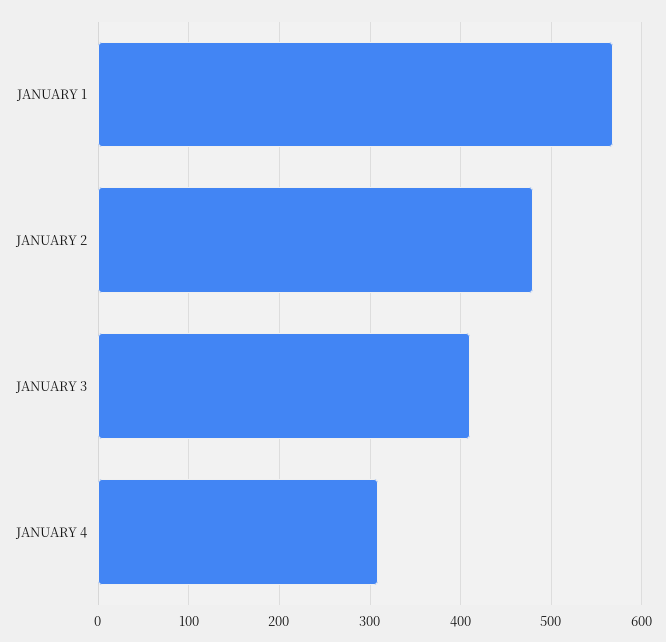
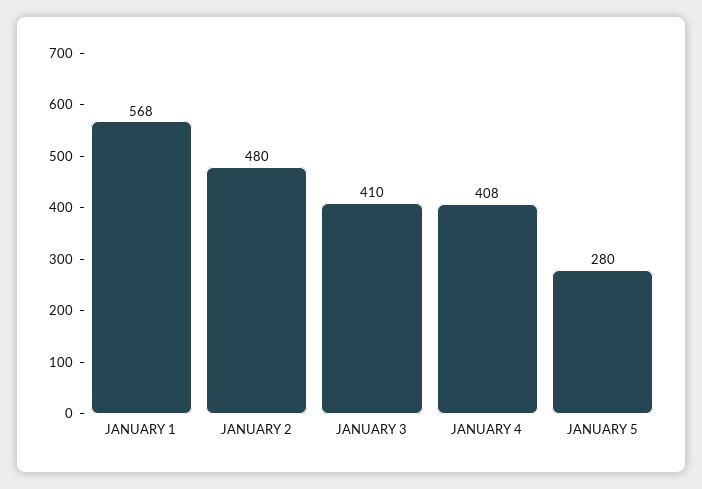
JANUARY 4: 310 -> 408
JANUARY 5: none -> 280

